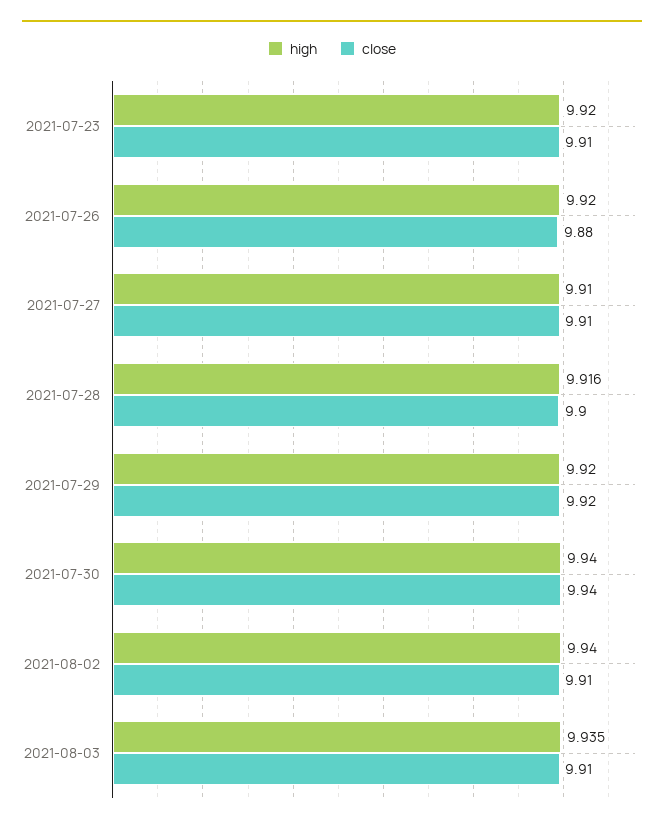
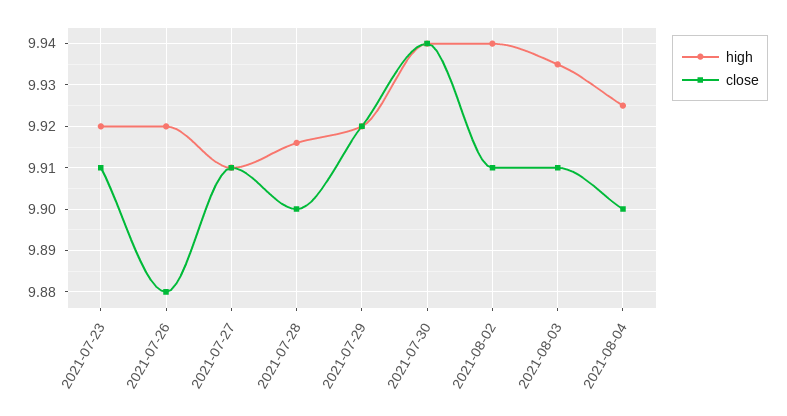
high, 2021-08-04: none -> 9.925
close, 2021-08-04: none -> 9.9

